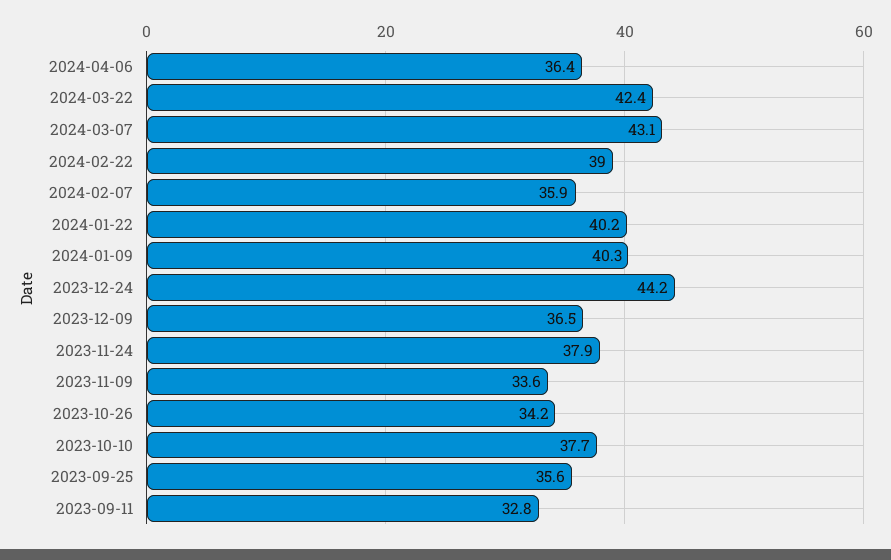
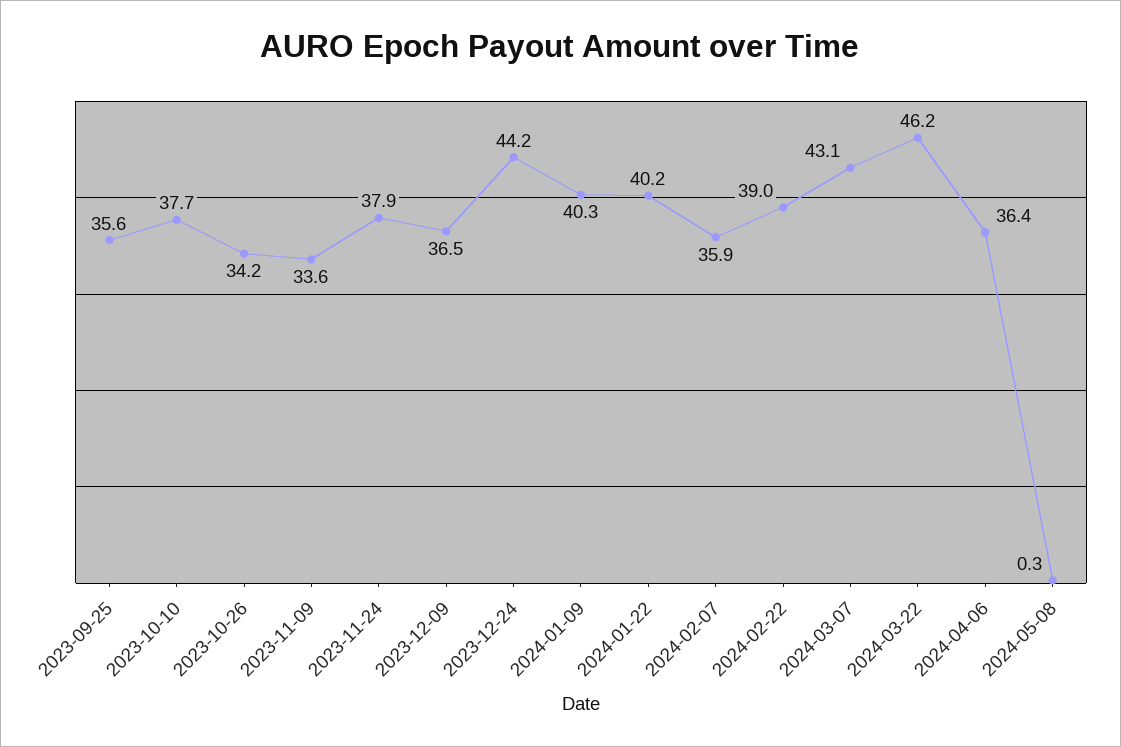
2024-03-22: 42.4 -> 46.2
2023-09-11: 32.8 -> none
2024-05-08: none -> 0.3

